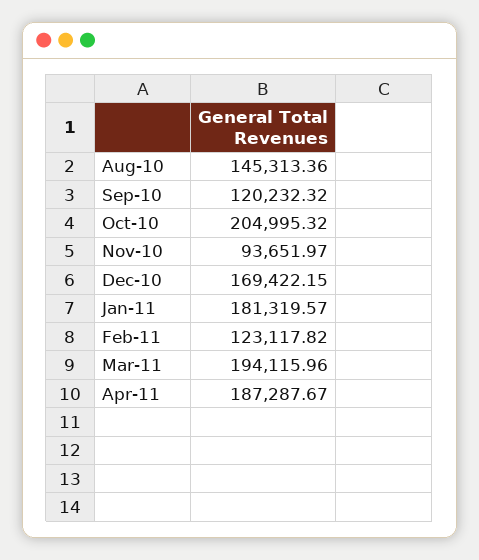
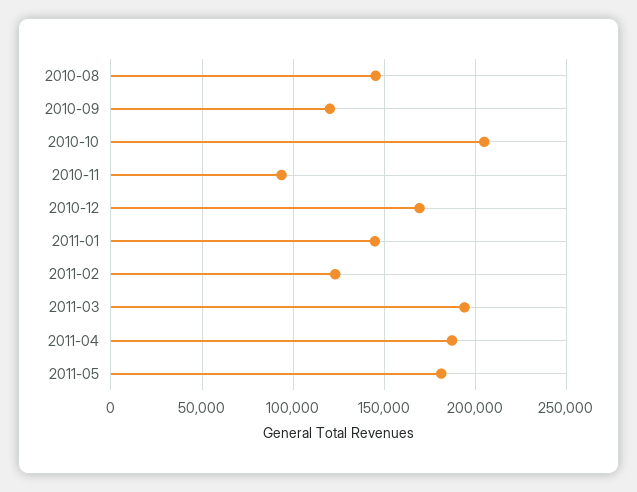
Jan-11: 181319.57 -> 145000
2011-05: none -> 180000

